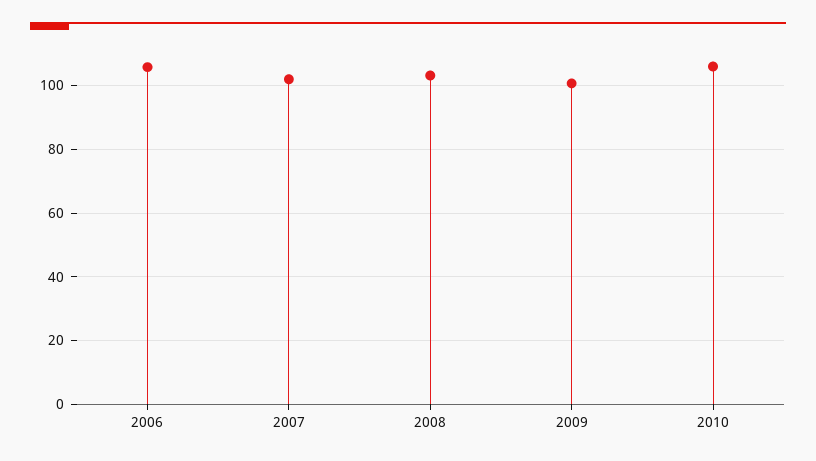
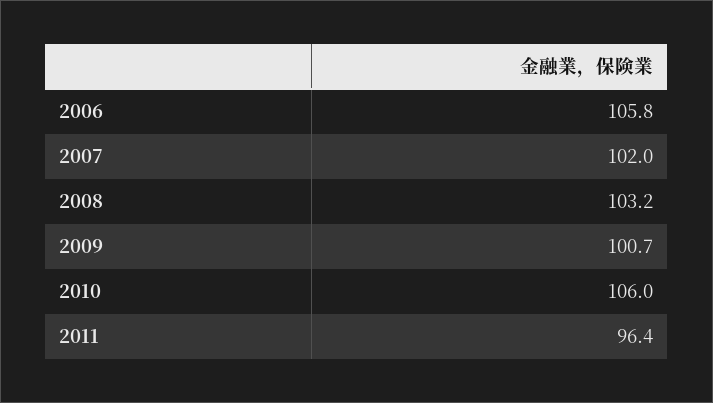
2011: none -> 96.4

